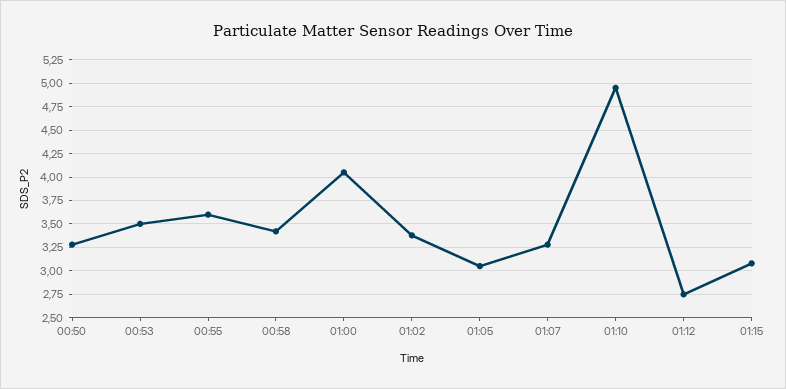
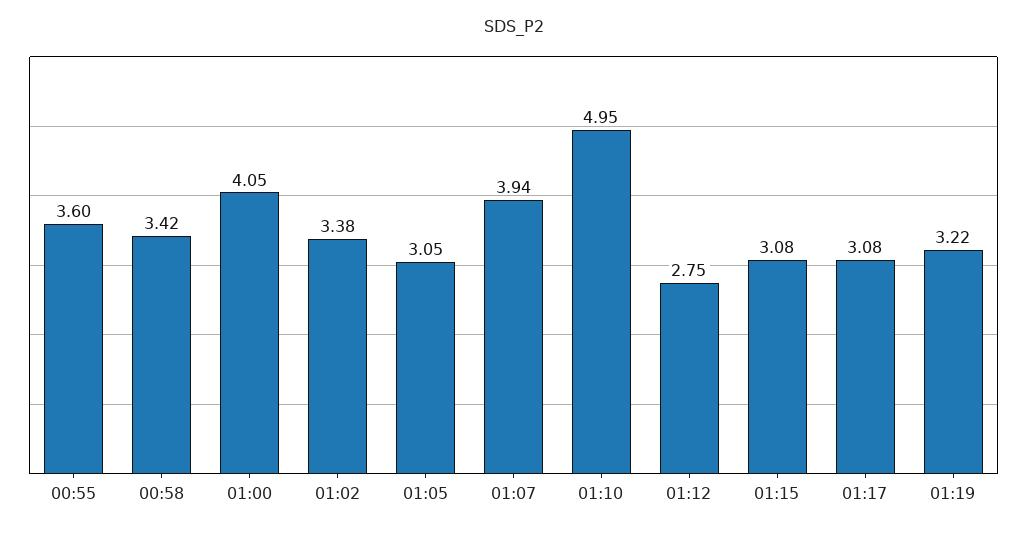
00:50: 3.25 -> none
00:53: 3.5 -> none
01:07: 3.25 -> 3.94
01:17: none -> 3.08
01:19: none -> 3.22

